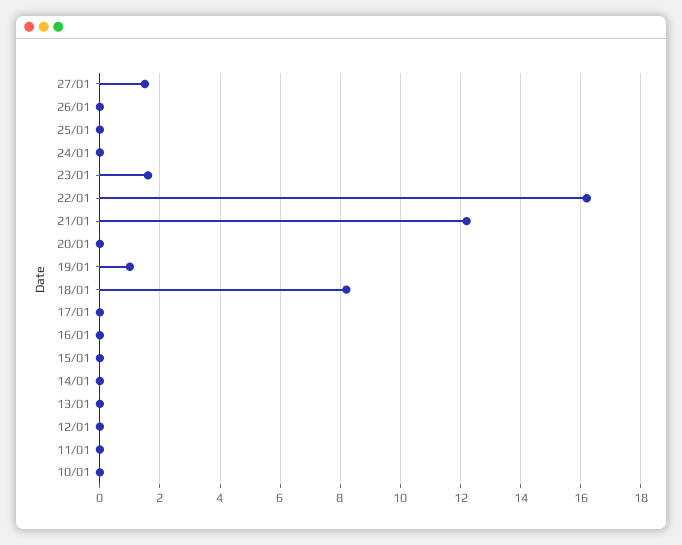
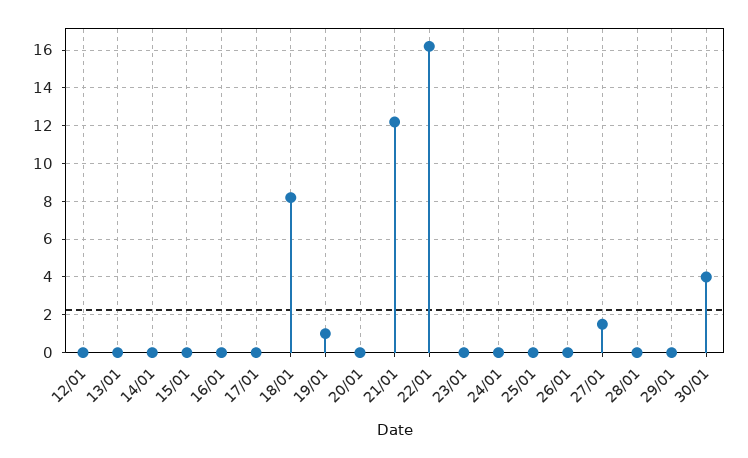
23/01: 1.5 -> 0
11/01: 0 -> none
10/01: 0 -> none
28/01: none -> 0
29/01: none -> 0
30/01: none -> 4

